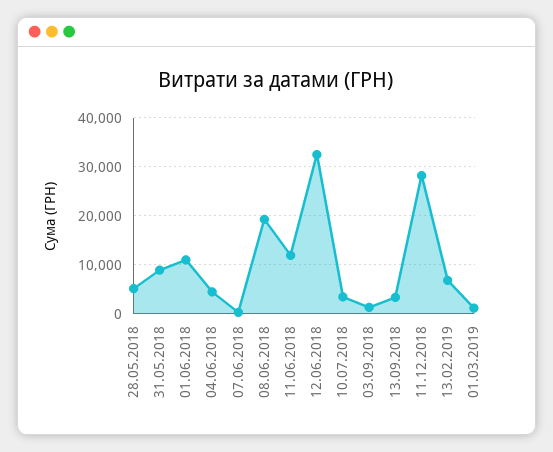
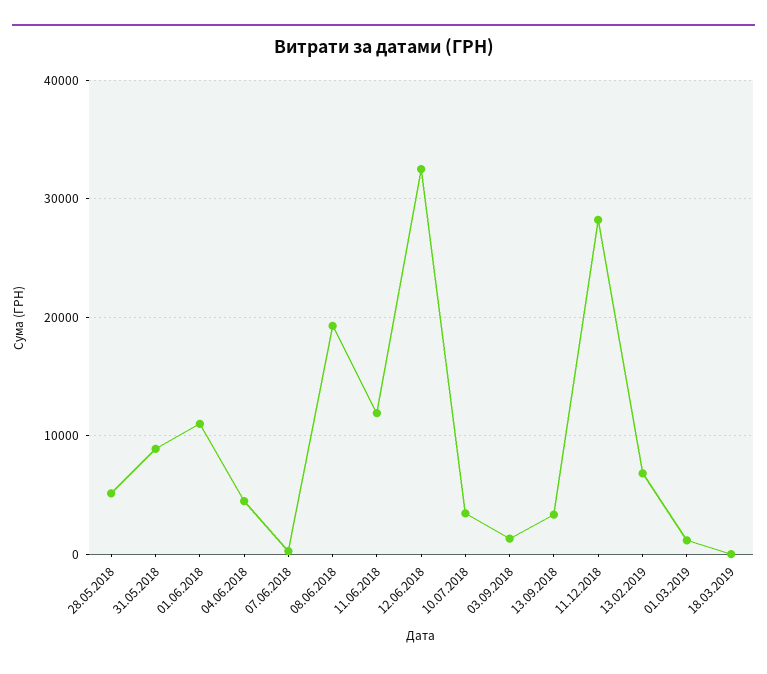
18.03.2019: none -> 0

